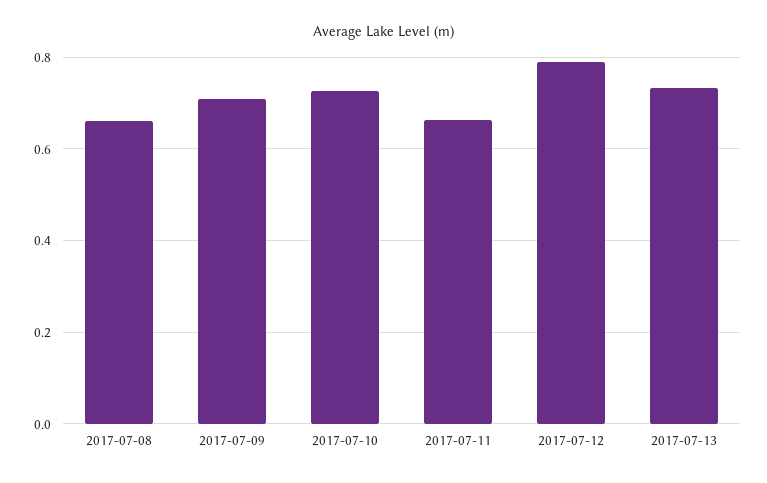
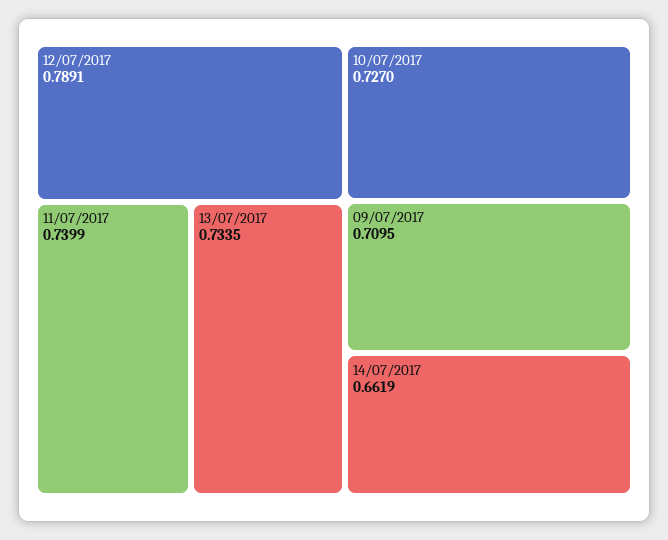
2017-07-08: 0.66 -> none
2017-07-11: 0.66 -> 0.7399
14/07/2017: none -> 0.6619

